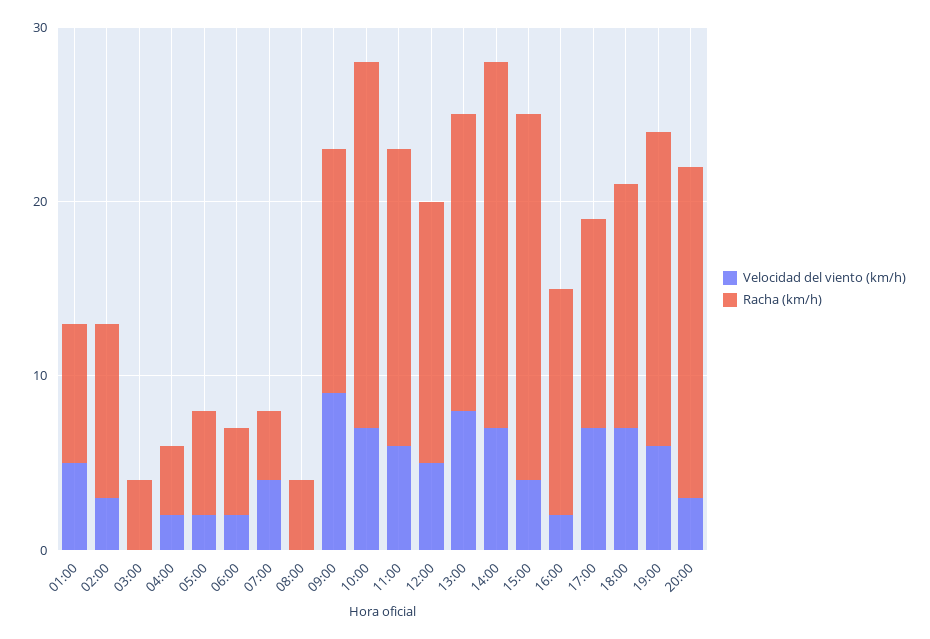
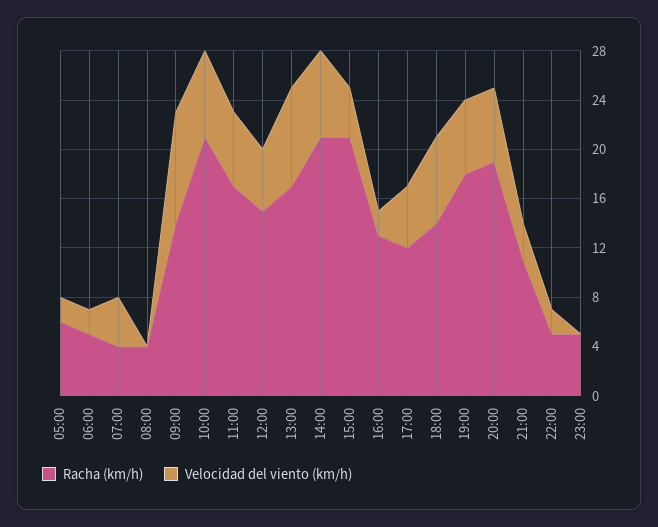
Velocidad del viento (km/h), 01:00: 5 -> none
Racha (km/h), 01:00: 8 -> none
Velocidad del viento (km/h), 02:00: 3 -> none
Racha (km/h), 02:00: 10 -> none
Velocidad del viento (km/h), 03:00: 0 -> none
Racha (km/h), 03:00: 4 -> none
Velocidad del viento (km/h), 04:00: 2 -> none
Racha (km/h), 04:00: 4 -> none
Velocidad del viento (km/h), 17:00: 7 -> 5
Velocidad del viento (km/h), 20:00: 3 -> 6
Racha (km/h), 21:00: none -> 11
Velocidad del viento (km/h), 21:00: none -> 3
Racha (km/h), 22:00: none -> 5
Velocidad del viento (km/h), 22:00: none -> 2
Racha (km/h), 23:00: none -> 5
Velocidad del viento (km/h), 23:00: none -> 0

